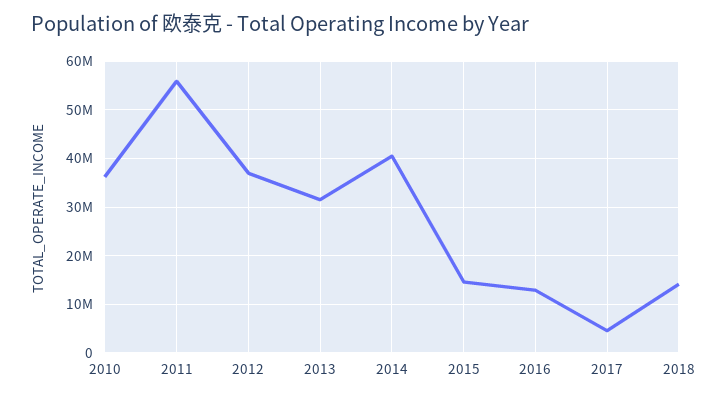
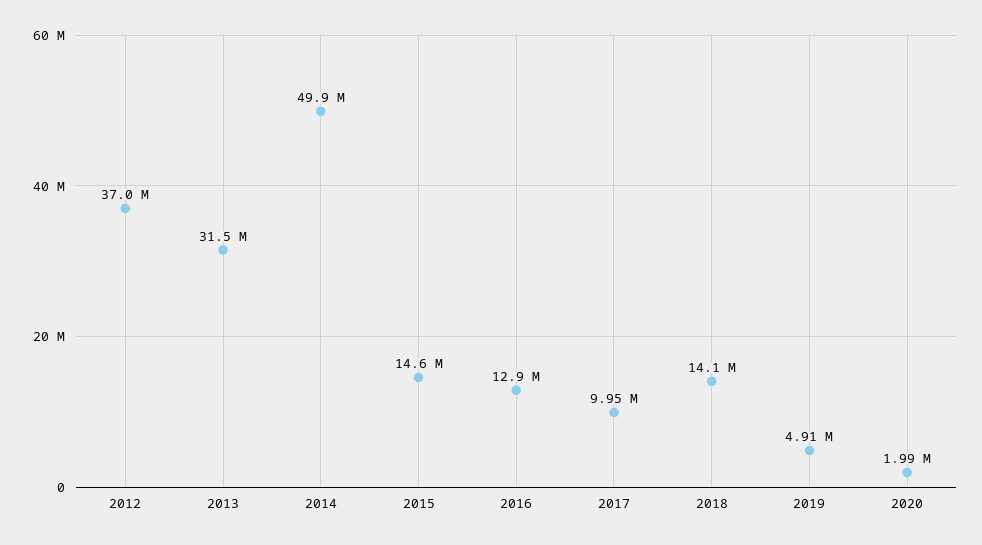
2010: 36000000 -> none
2011: 56000000 -> none
2014: 40000000 -> 49900000
2017: 4000000 -> 9950000
2019: none -> 4910000
2020: none -> 1990000

